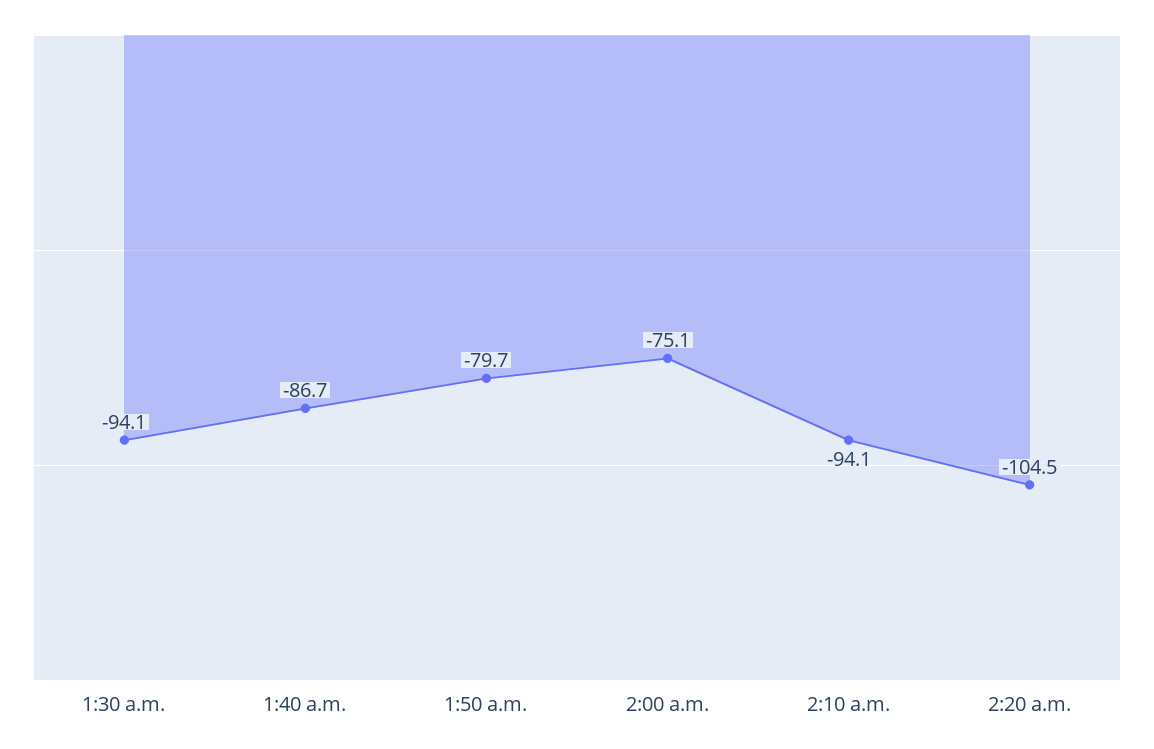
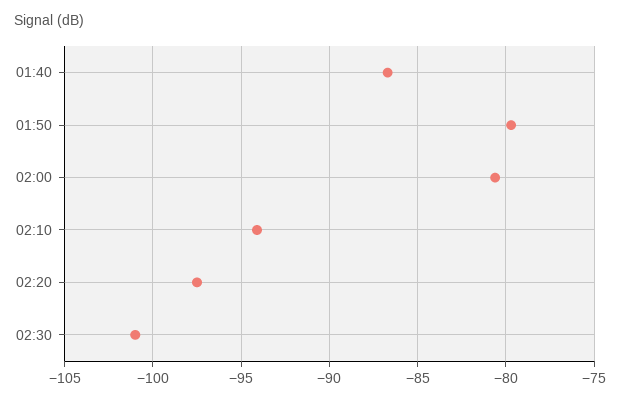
1:30 a.m.: -94.1 -> none
2:00 a.m.: -75.1 -> -80.5
2:20 a.m.: -104.5 -> -97.5
02:30: none -> -101

